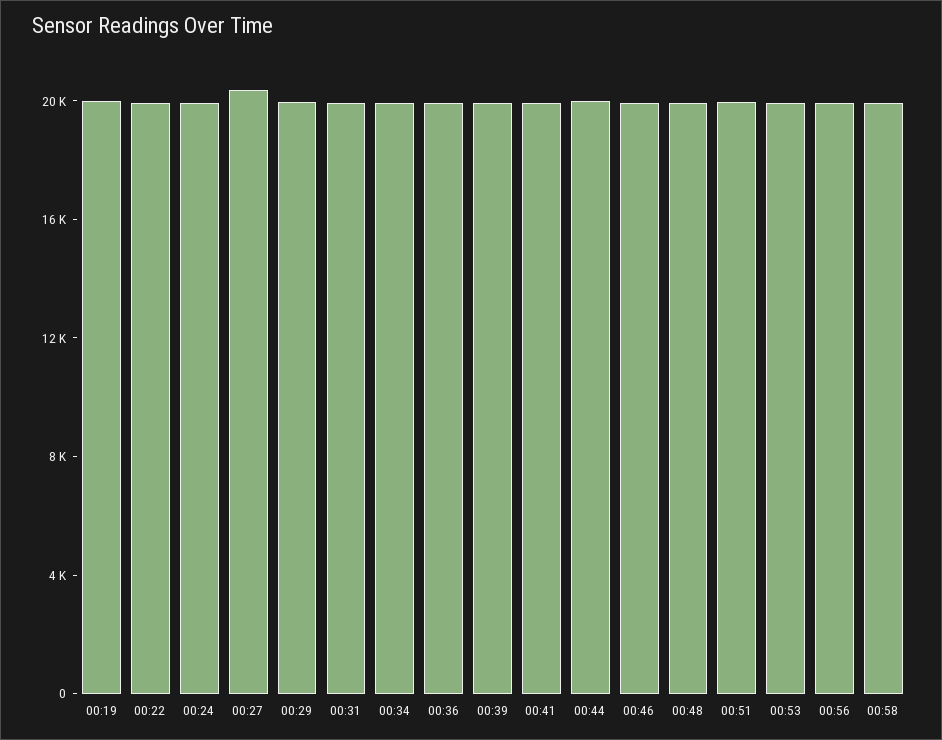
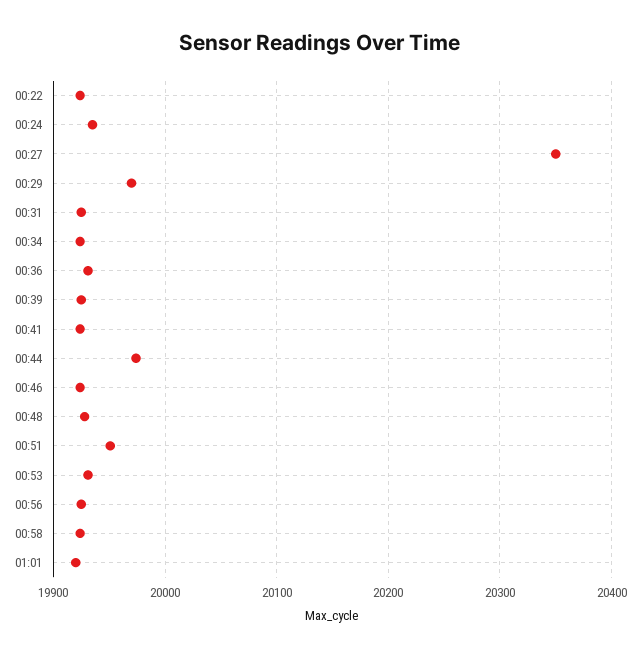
00:19: 20000 -> none
01:01: none -> 19920

